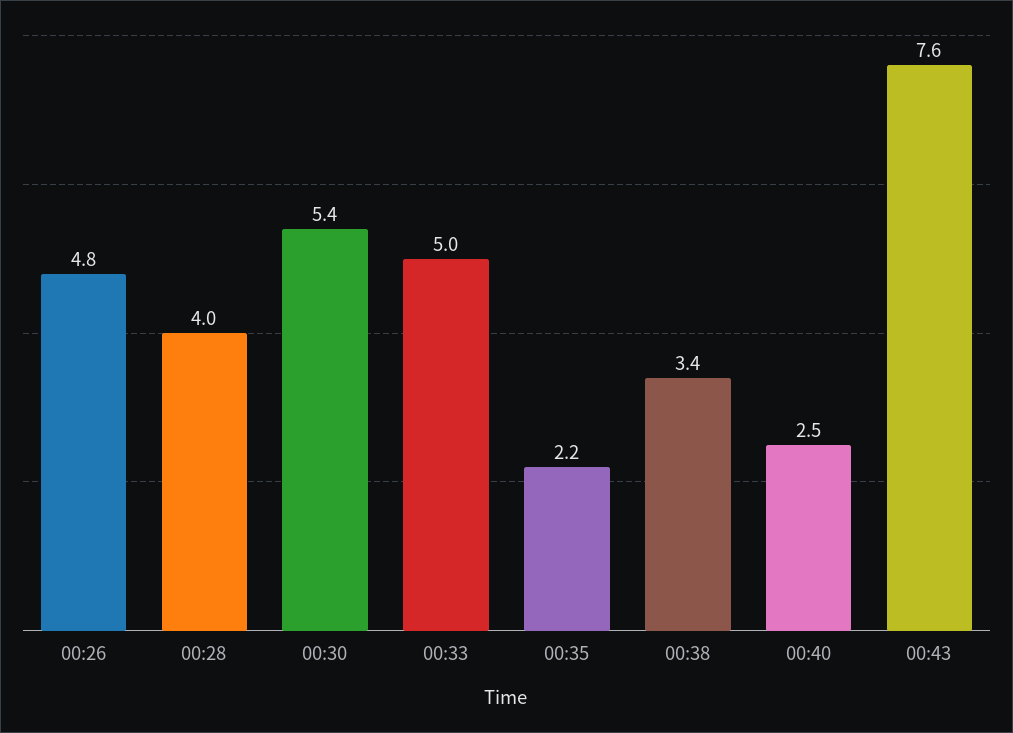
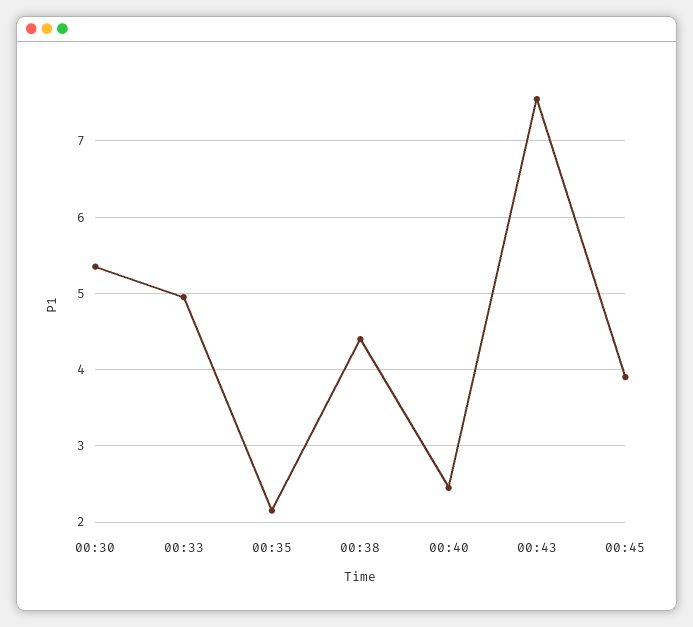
00:26: 4.8 -> none
00:28: 4 -> none
00:38: 3.4 -> 4.4
00:45: none -> 3.9

